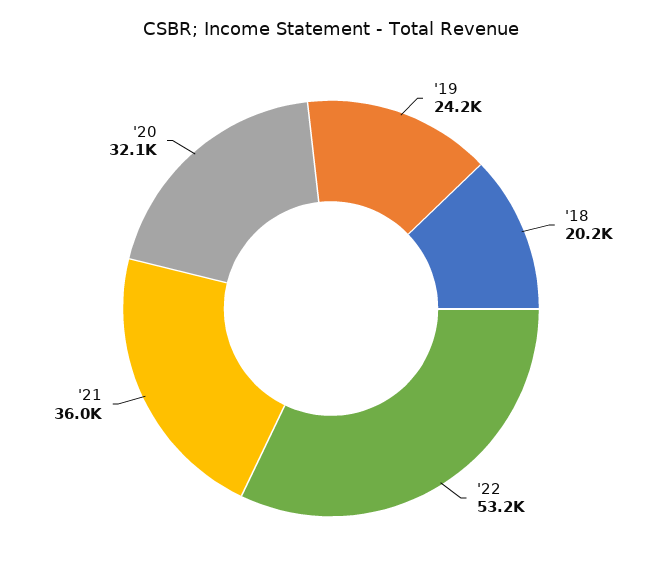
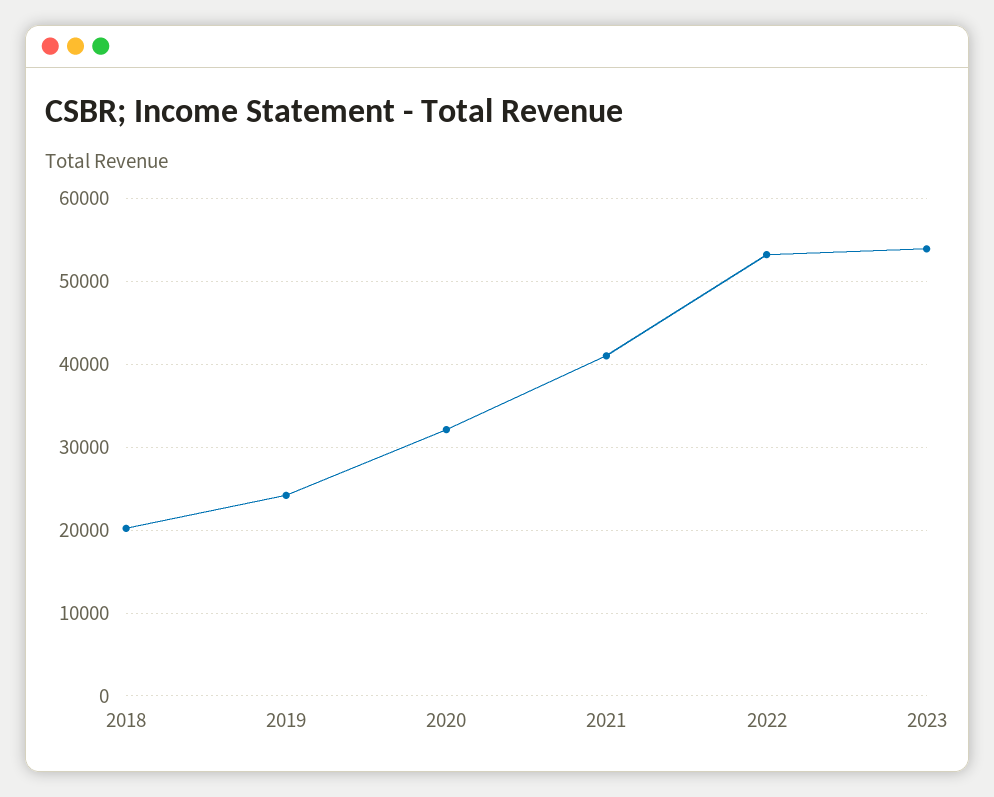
'21: 36000 -> 41000
2023: none -> 54000

